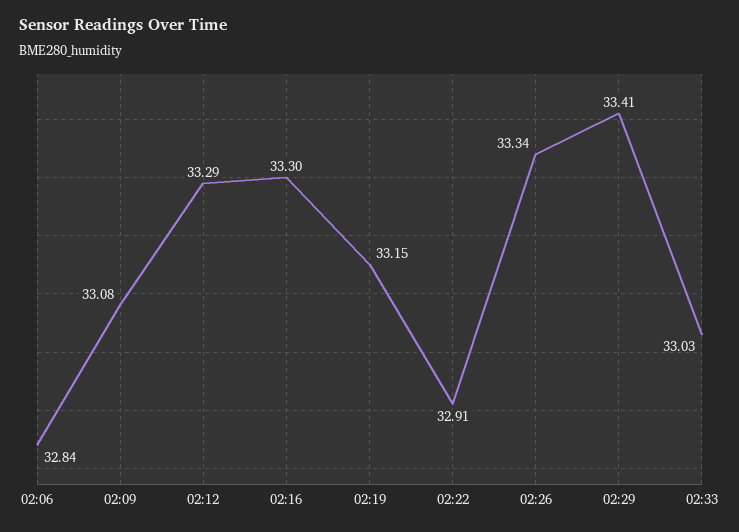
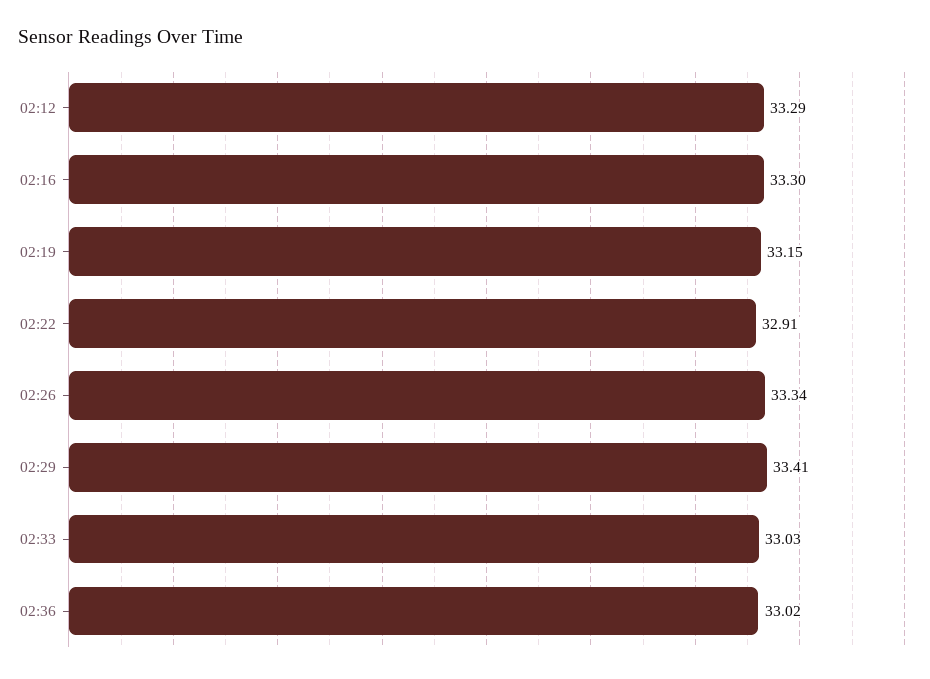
02:06: 32.84 -> none
02:09: 33.08 -> none
02:36: none -> 33.02

